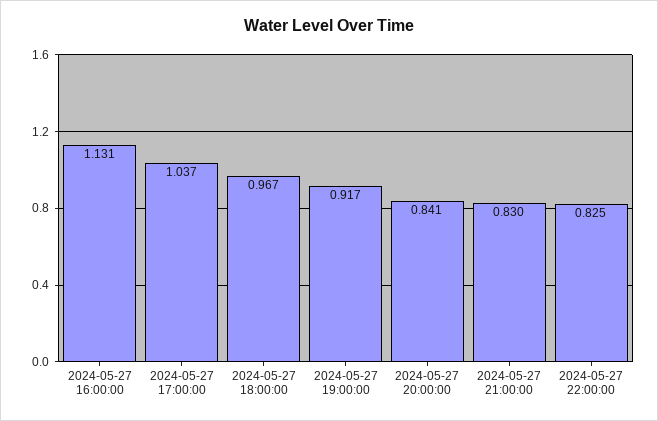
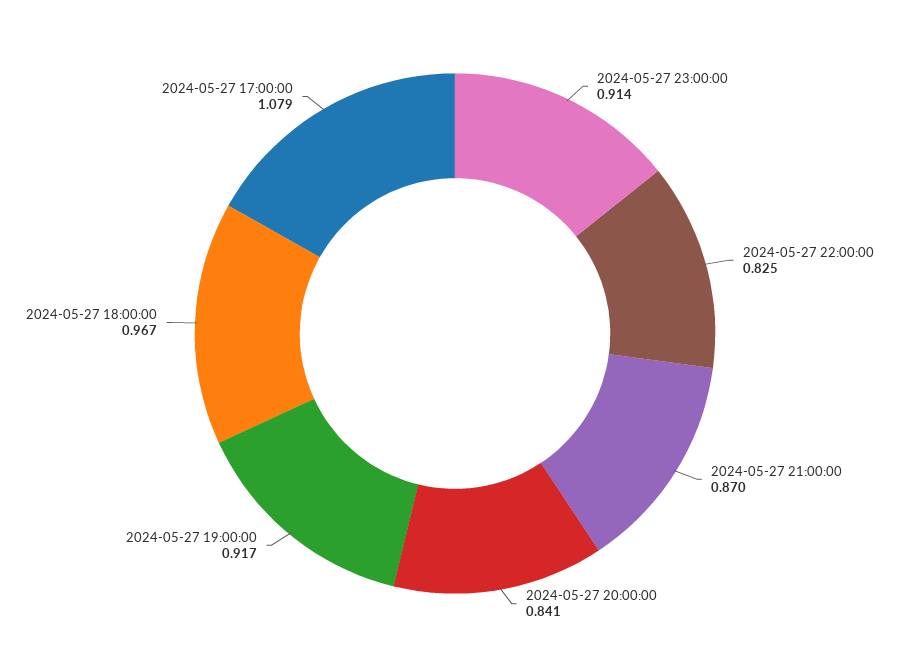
2024-05-27 16:00:00: 1.131 -> none
2024-05-27 17:00:00: 1.037 -> 1.079
2024-05-27 21:00:00: 0.83 -> 0.87
2024-05-27 23:00:00: none -> 0.914

